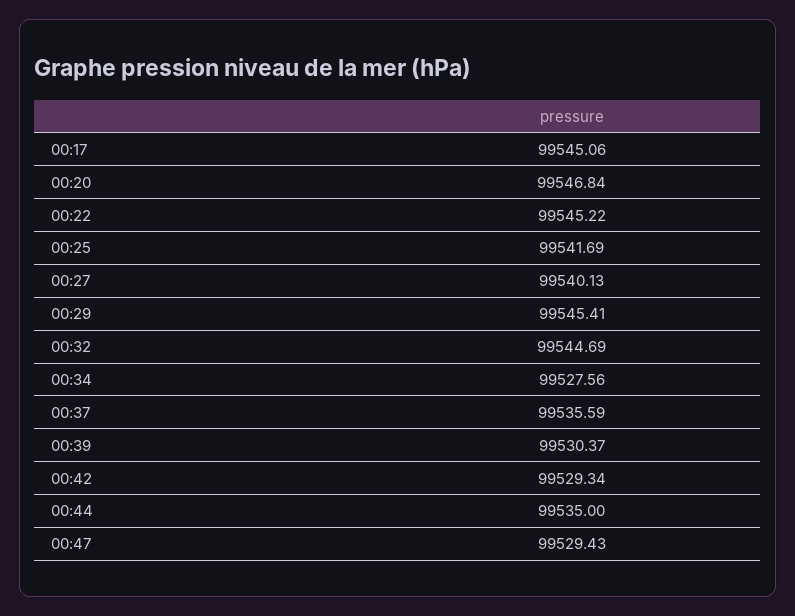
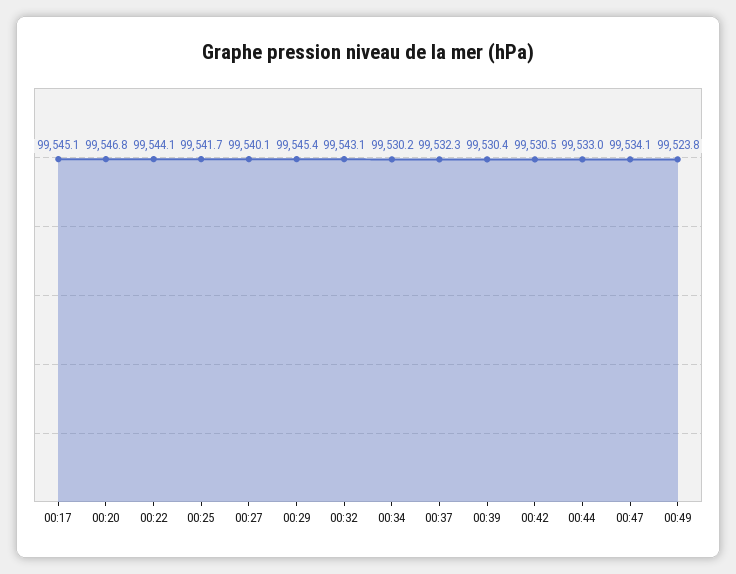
00:22: 99545.22 -> 99544.1
00:32: 99544.69 -> 99543.1
00:34: 99527.56 -> 99530.2
00:37: 99535.59 -> 99532.3
00:42: 99529.34 -> 99530.5
00:44: 99535 -> 99533
00:47: 99529.43 -> 99534.1
00:49: none -> 99523.8

